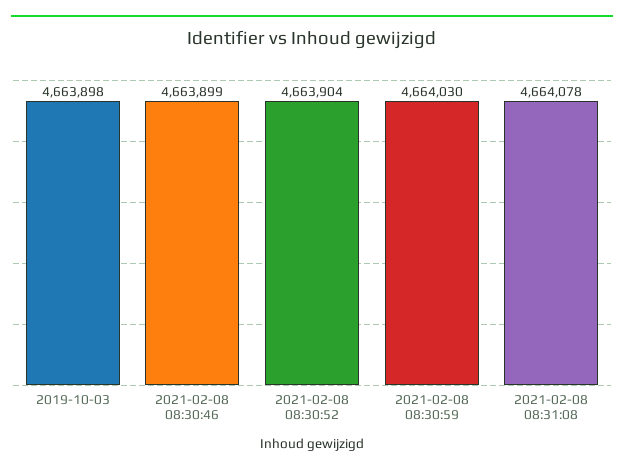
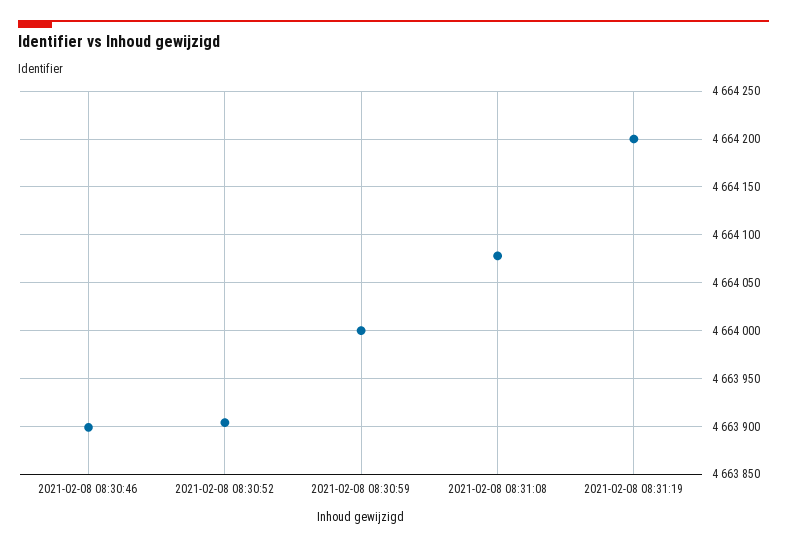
2019-10-03: 4663898 -> none
2021-02-08 08:30:59: 4664030 -> 4664000
2021-02-08 08:31:19: none -> 4664200

